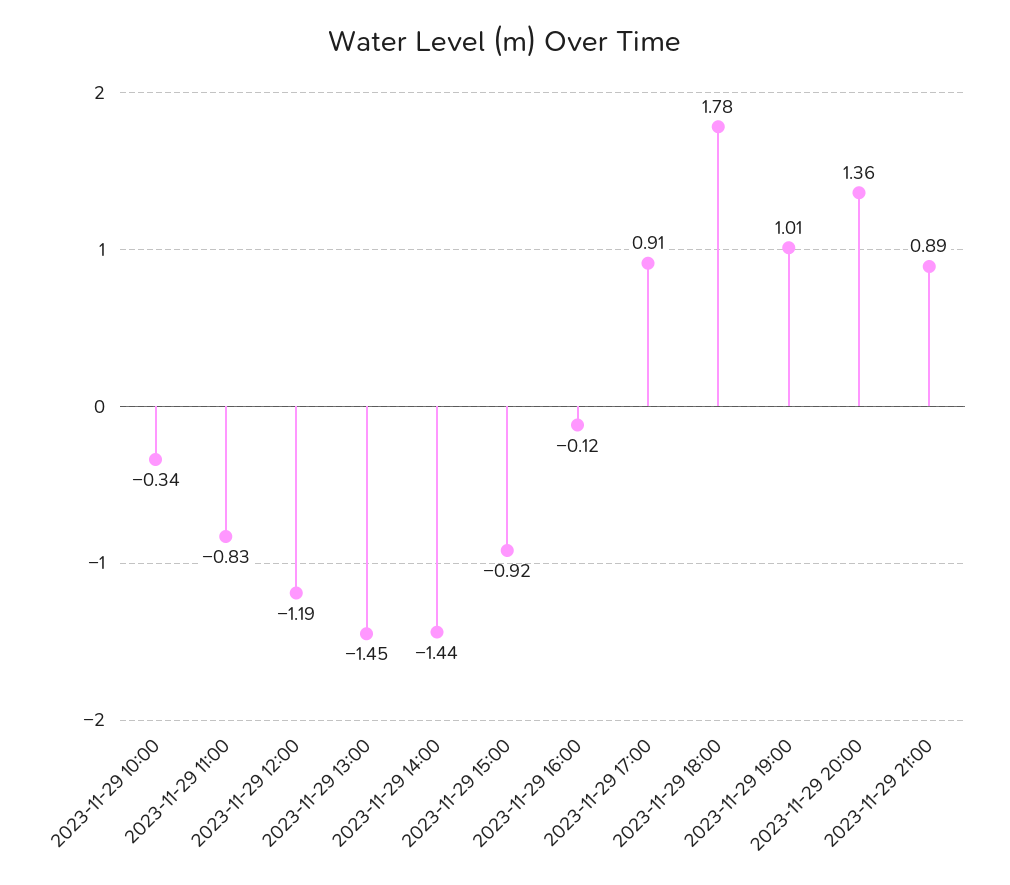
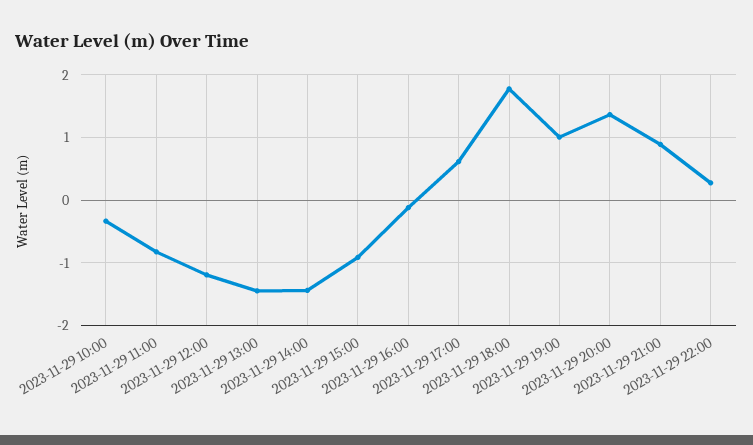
2023-11-29 17:00: 0.91 -> 0.6
2023-11-29 22:00: none -> 0.3

